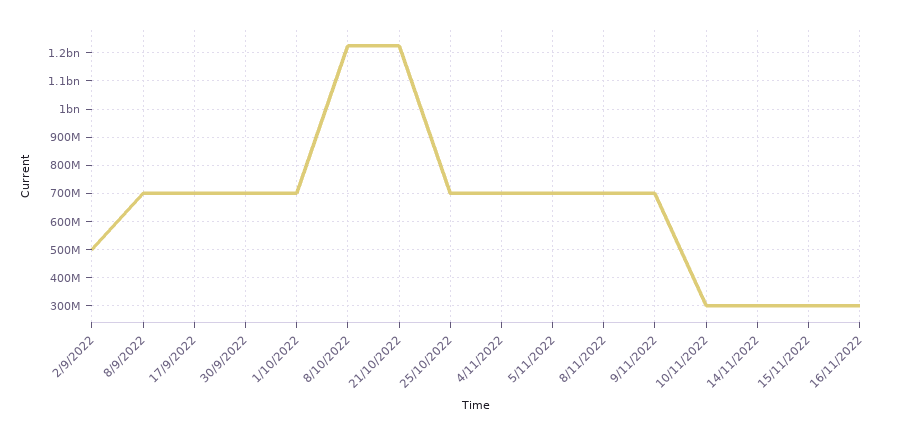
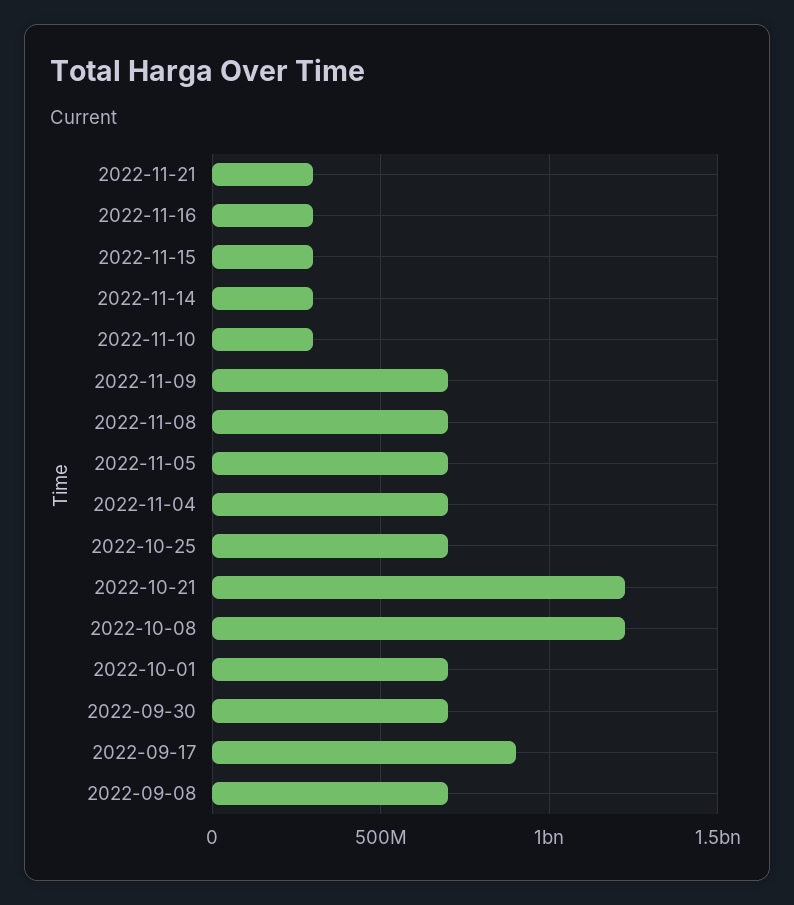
2/9/2022: 500000000 -> none
17/9/2022: 700000000 -> 900000000
2022-11-21: none -> 300000000

